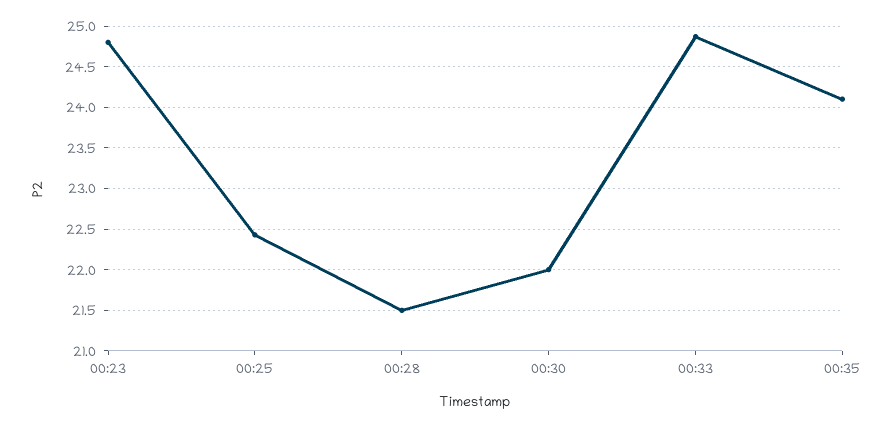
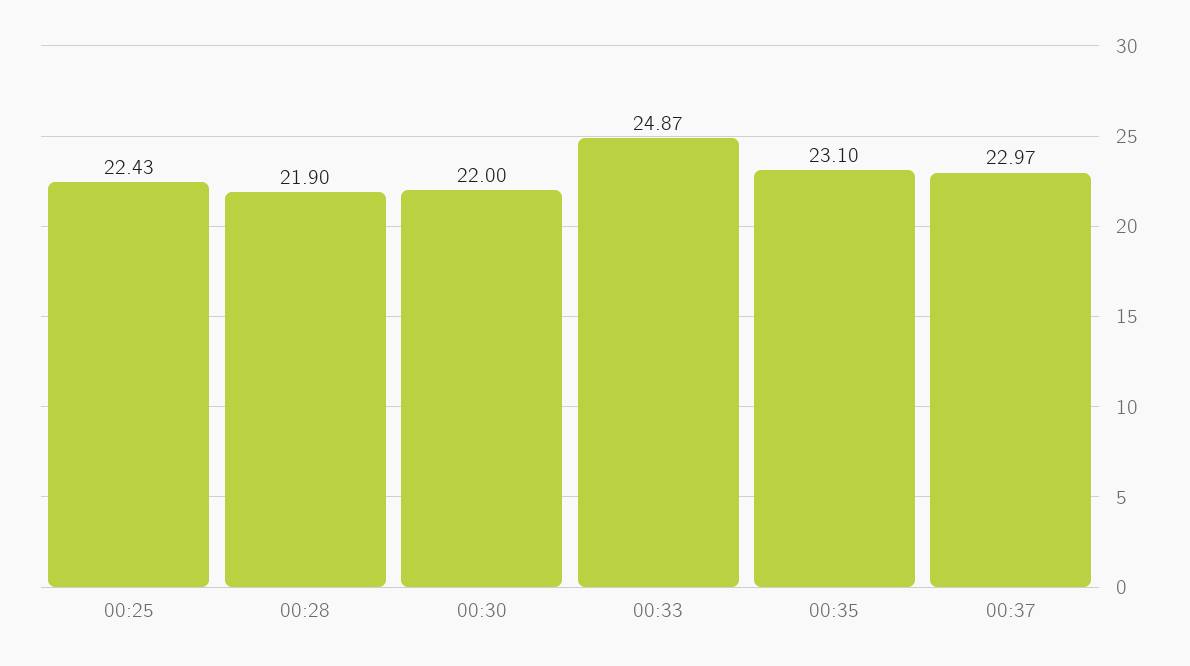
00:23: 24.8 -> none
00:28: 21.5 -> 21.9
00:35: 24.1 -> 23.1
00:37: none -> 22.97

